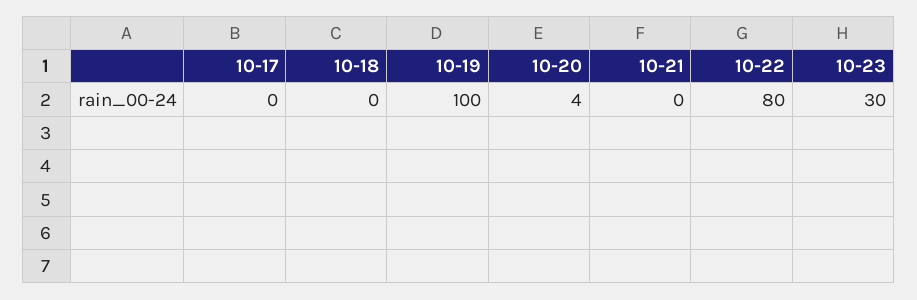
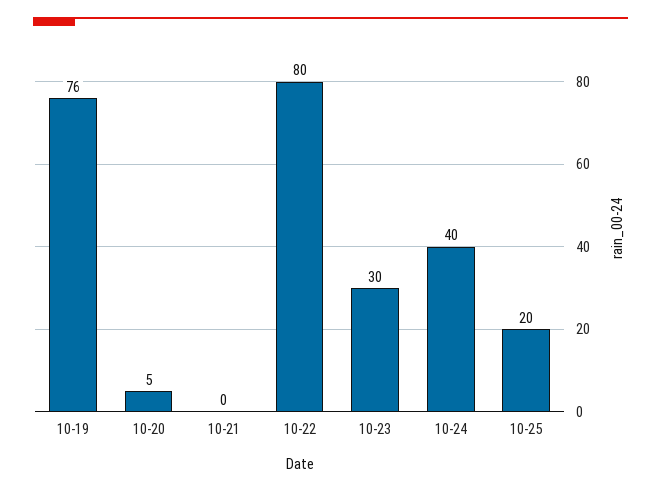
10-17: 0 -> none
10-18: 0 -> none
10-19: 100 -> 76
10-20: 4 -> 5
10-24: none -> 40
10-25: none -> 20

